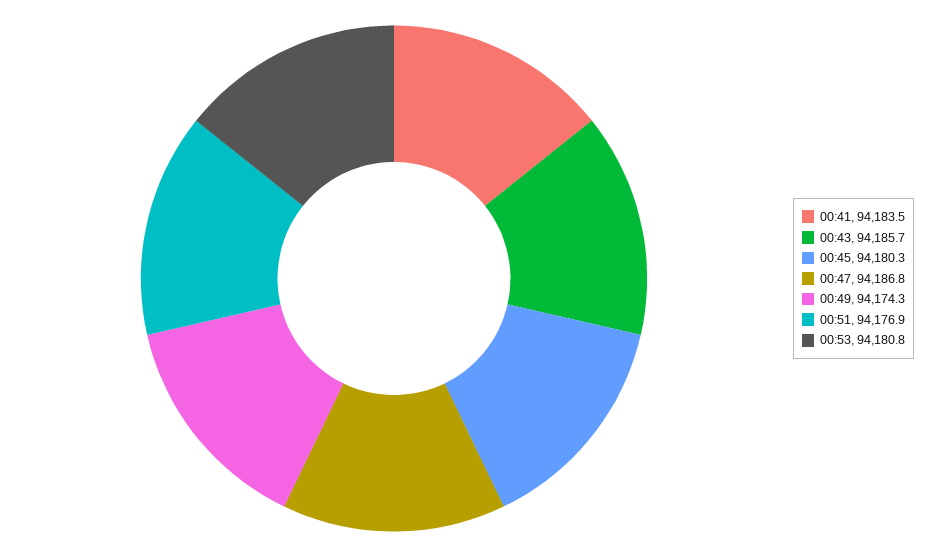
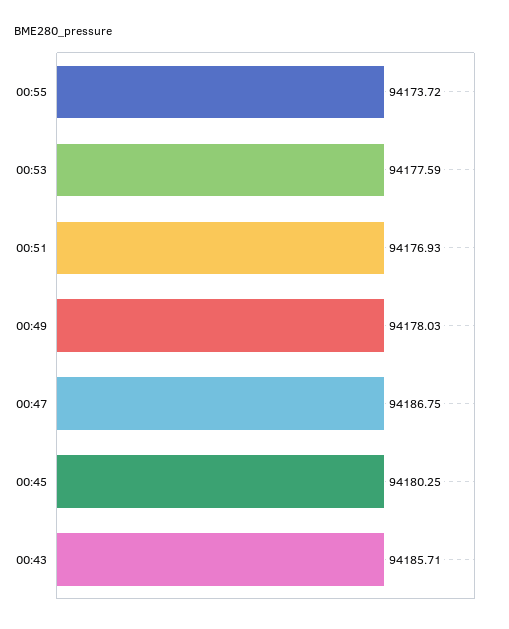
00:41: 94183.5 -> none
00:49: 94174.3 -> 94178.03
00:53: 94180.8 -> 94177.59
00:55: none -> 94173.72

